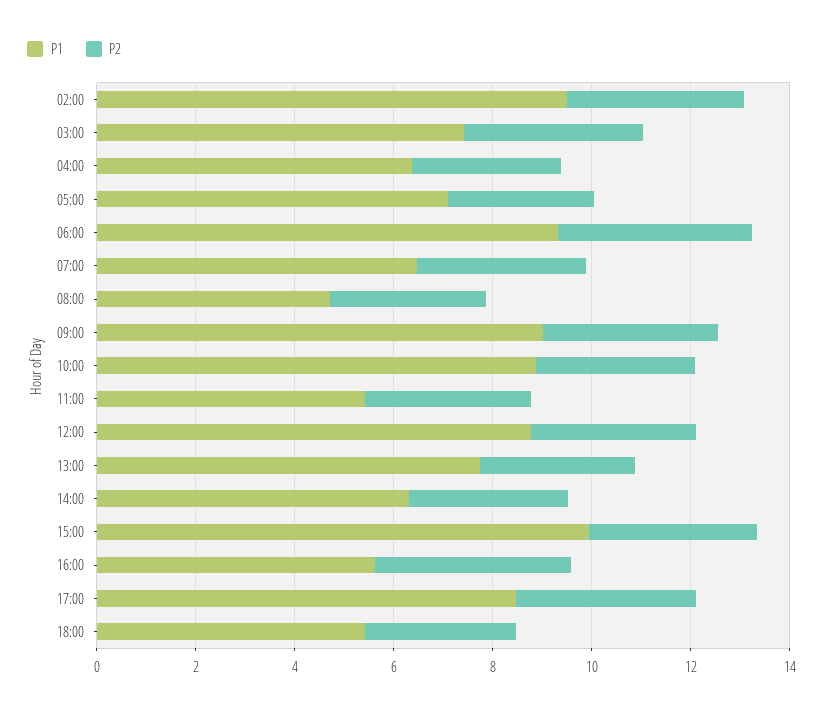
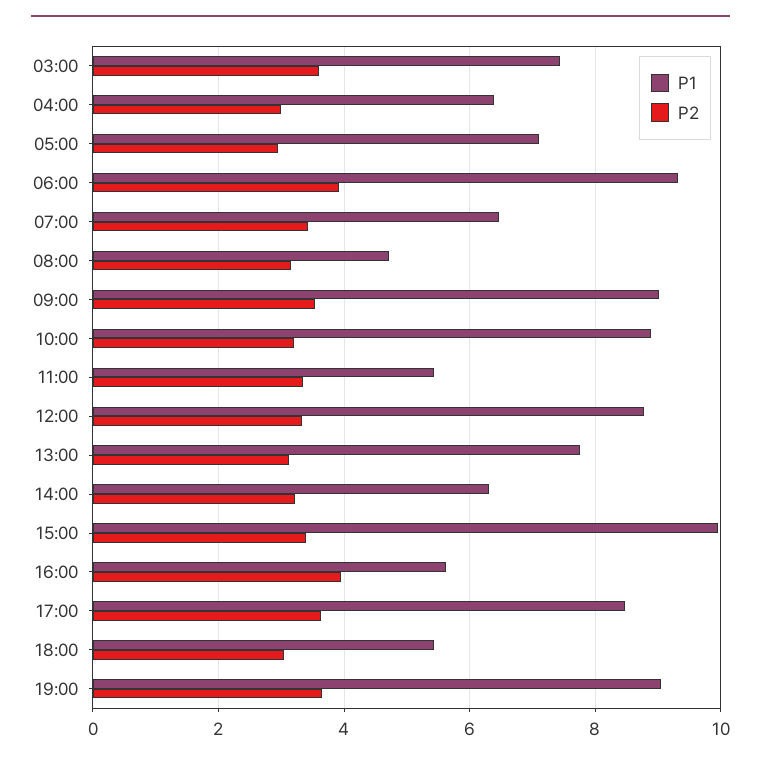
P1, 02:00: 9.5 -> none
P2, 02:00: 3.5 -> none
P1, 19:00: none -> 9
P2, 19:00: none -> 3.6

